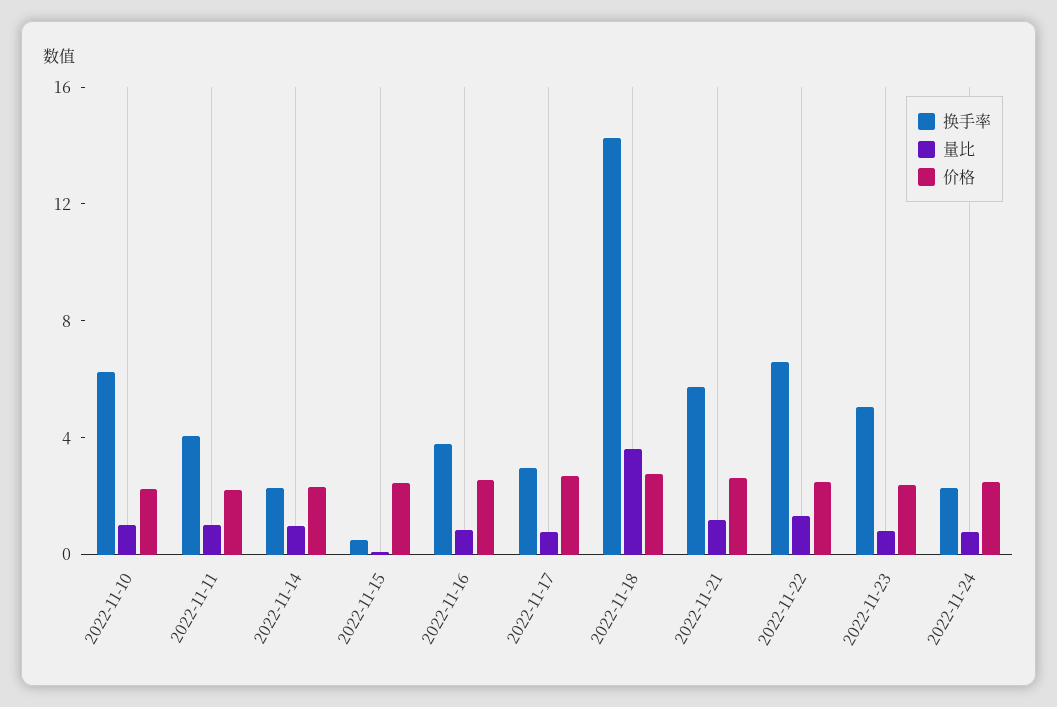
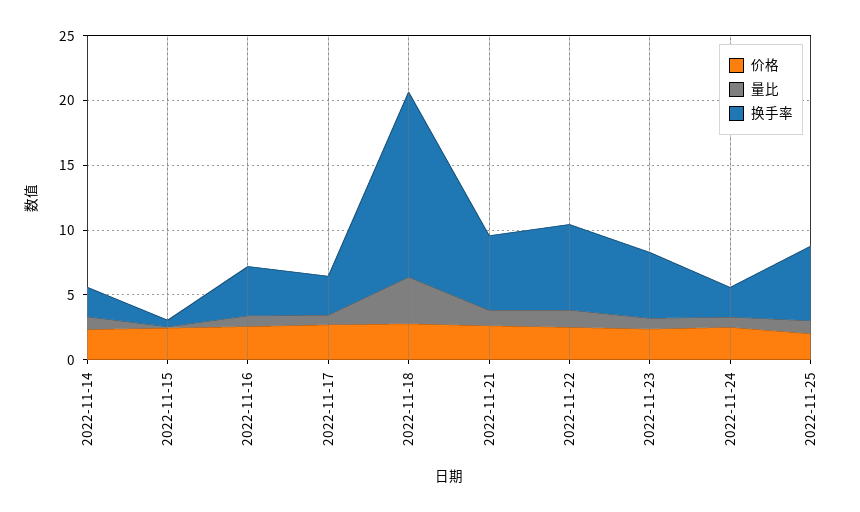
换手率, 2022-11-10: 6 -> none
量比, 2022-11-10: 1 -> none
价格, 2022-11-10: 2 -> none
换手率, 2022-11-11: 4 -> none
量比, 2022-11-11: 1 -> none
价格, 2022-11-11: 2 -> none
价格, 2022-11-25: none -> 2
量比, 2022-11-25: none -> 1
换手率, 2022-11-25: none -> 6

